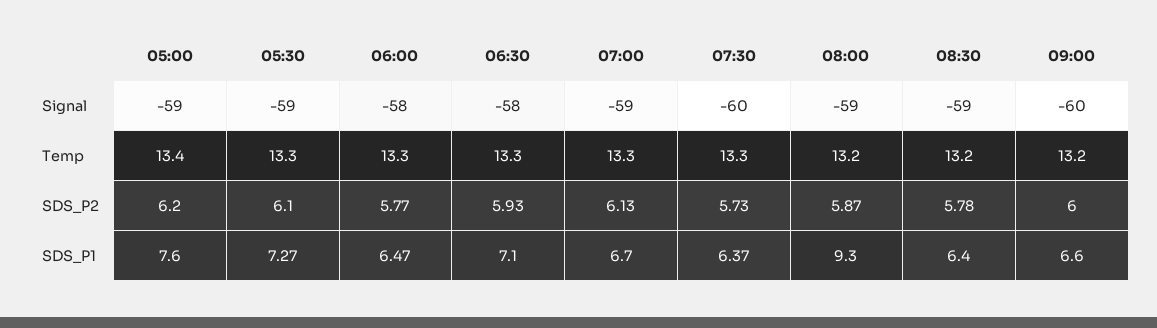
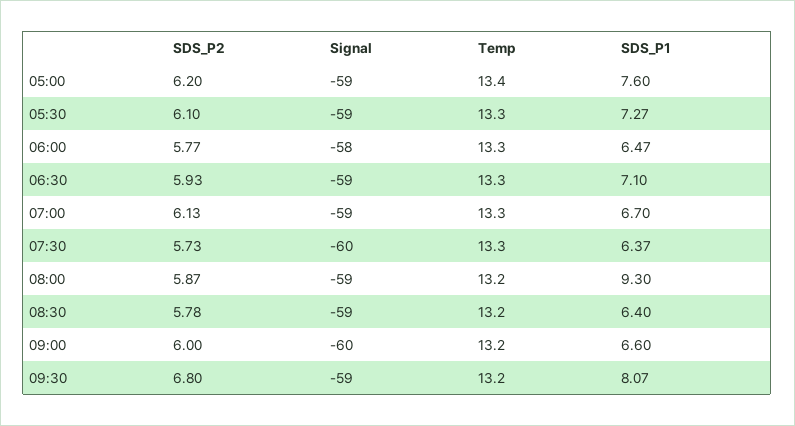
06:30, Signal: -58 -> -59
09:30, SDS_P2: none -> 6.8
09:30, Signal: none -> -59
09:30, Temp: none -> 13.2
09:30, SDS_P1: none -> 8.07

